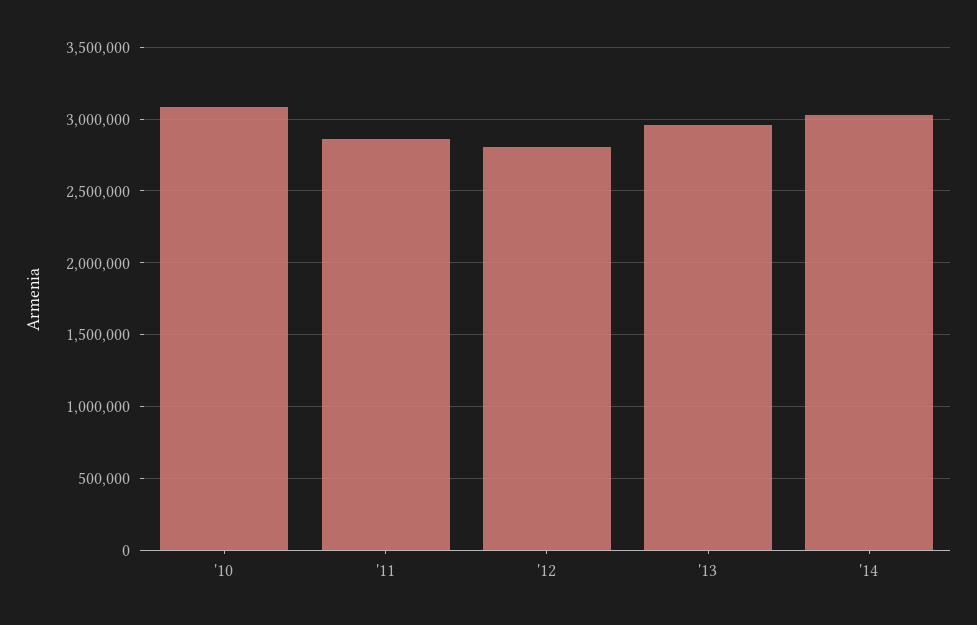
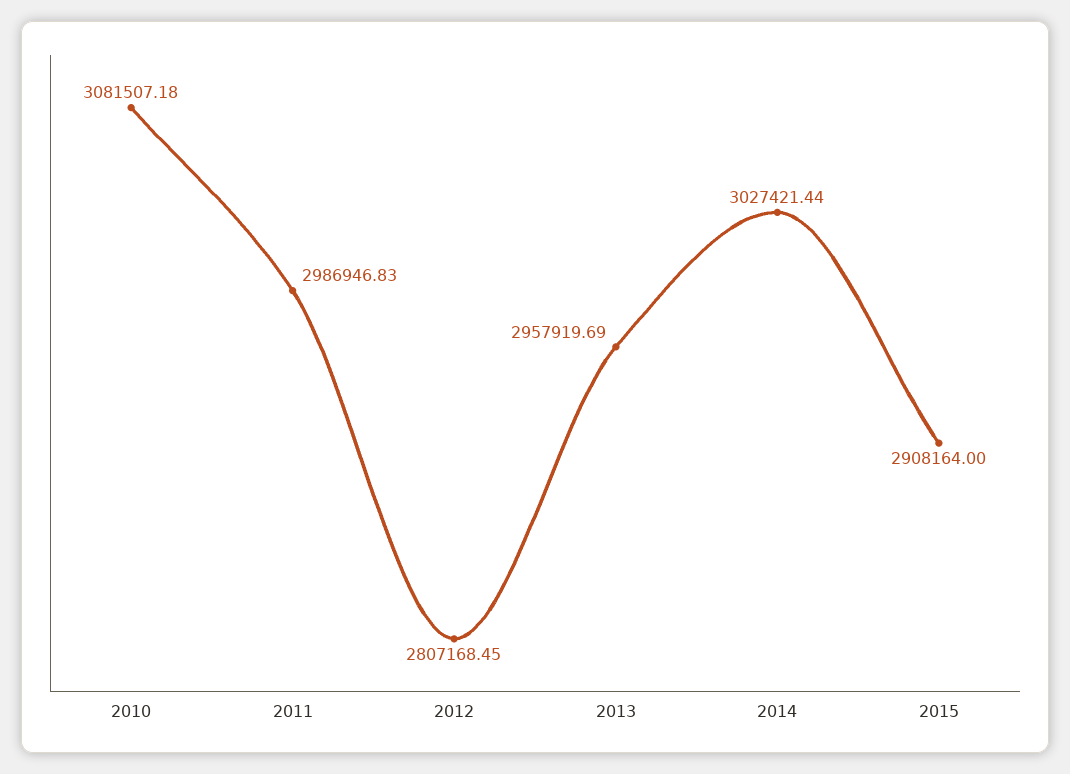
'11: 2850000 -> 2986946.83
2015: none -> 2908164

